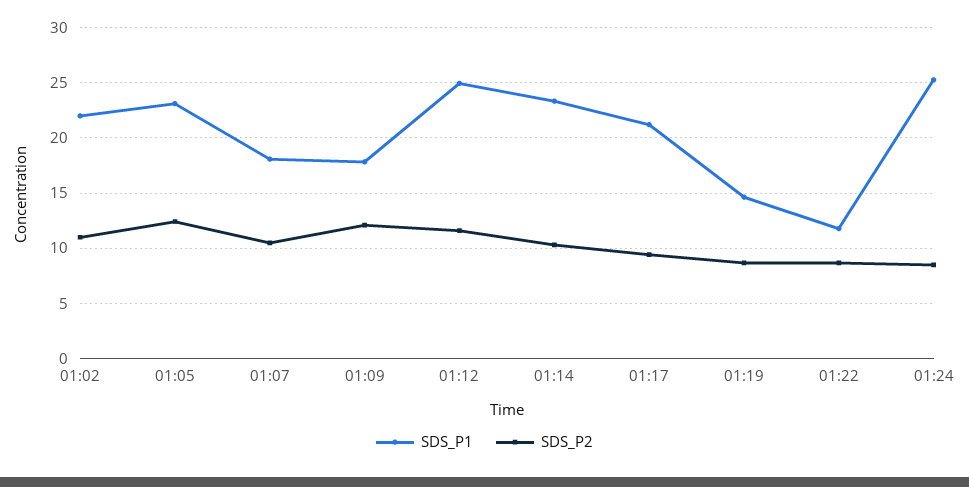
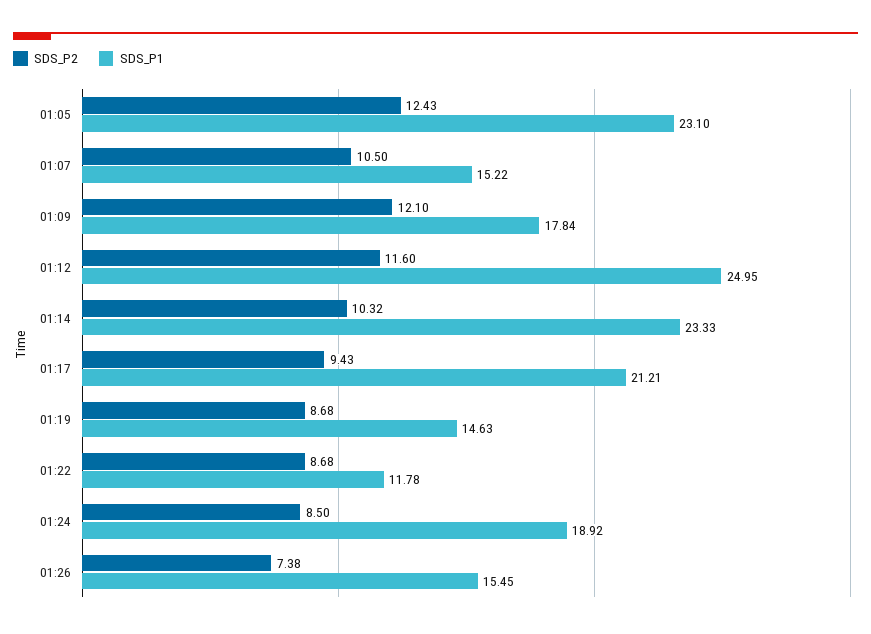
SDS_P1, 01:02: 22 -> none
SDS_P2, 01:02: 11 -> none
SDS_P1, 01:07: 18 -> 15.22
SDS_P1, 01:24: 25 -> 18.92
SDS_P2, 01:26: none -> 7.38
SDS_P1, 01:26: none -> 15.45

